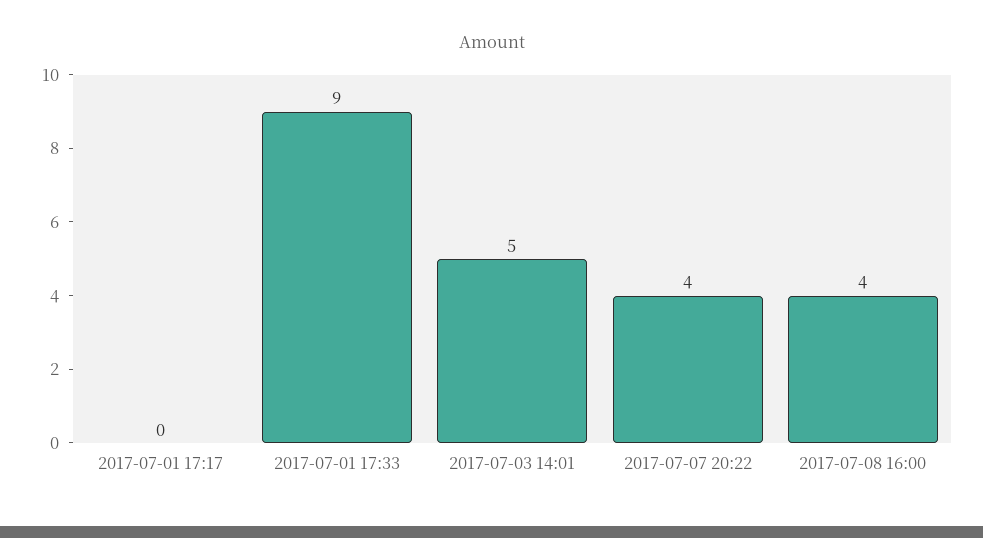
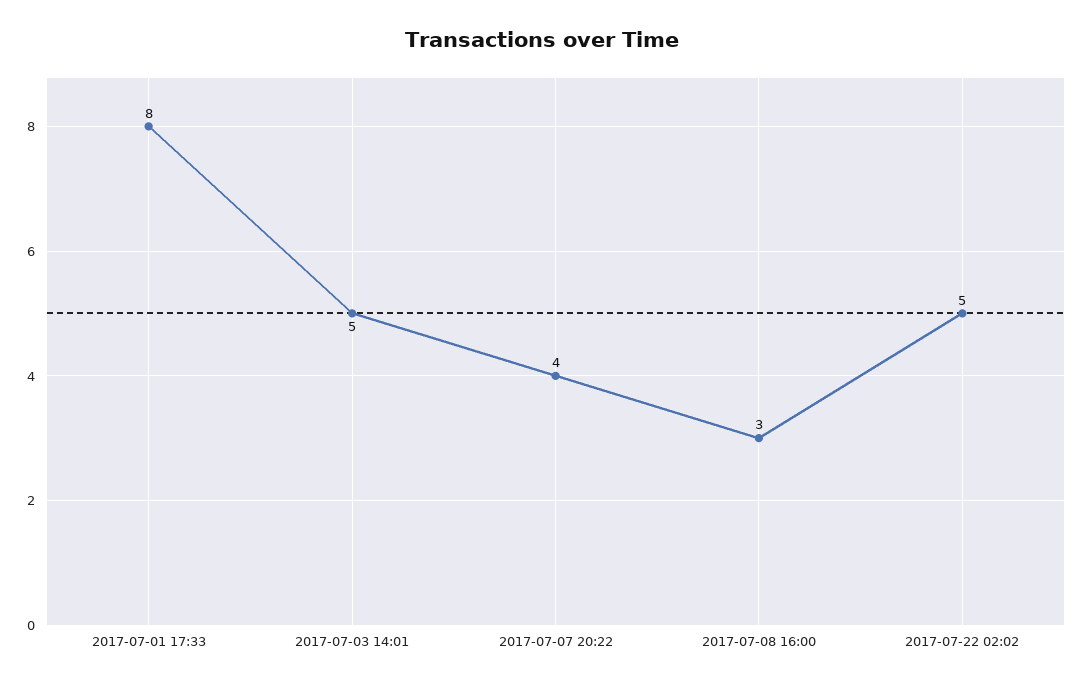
2017-07-01 17:17: 0 -> none
2017-07-01 17:33: 9 -> 8
2017-07-08 16:00: 4 -> 3
2017-07-22 02:02: none -> 5

